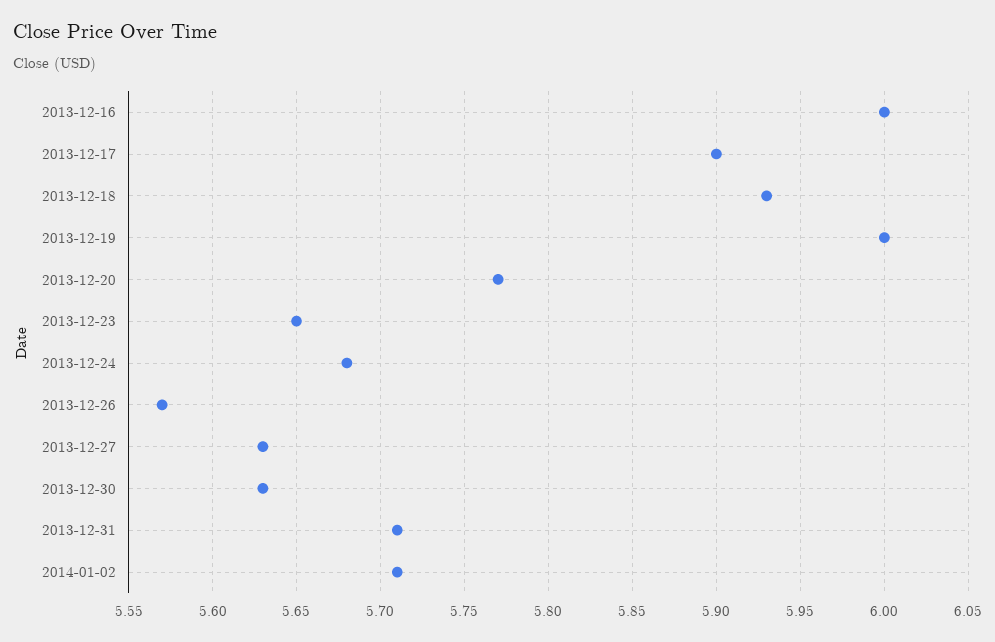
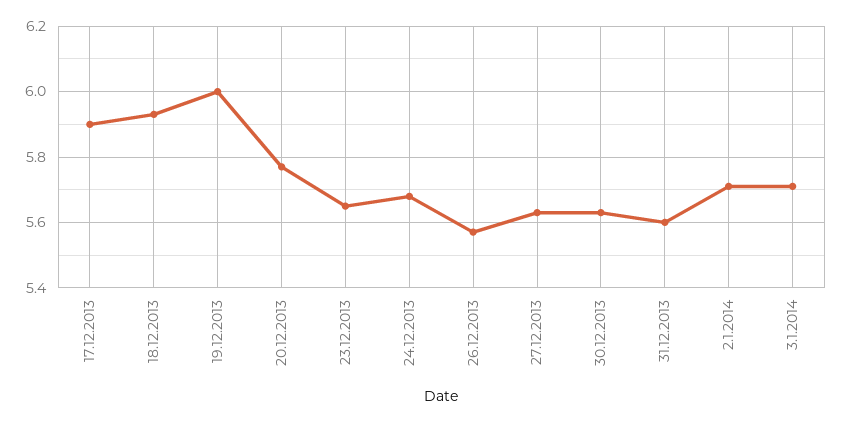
2013-12-16: 6 -> none
2013-12-31: 5.71 -> 5.6
3.1.2014: none -> 5.7

